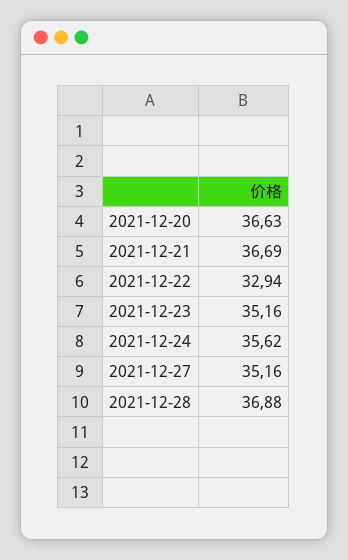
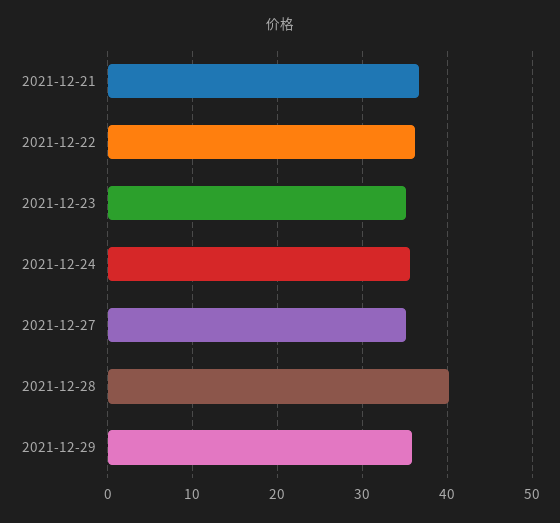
2021-12-20: 36.63 -> none
2021-12-22: 32.94 -> 36
2021-12-28: 36.88 -> 40
2021-12-29: none -> 36

